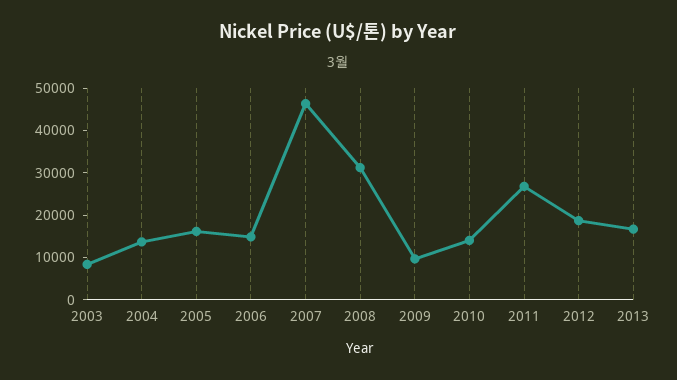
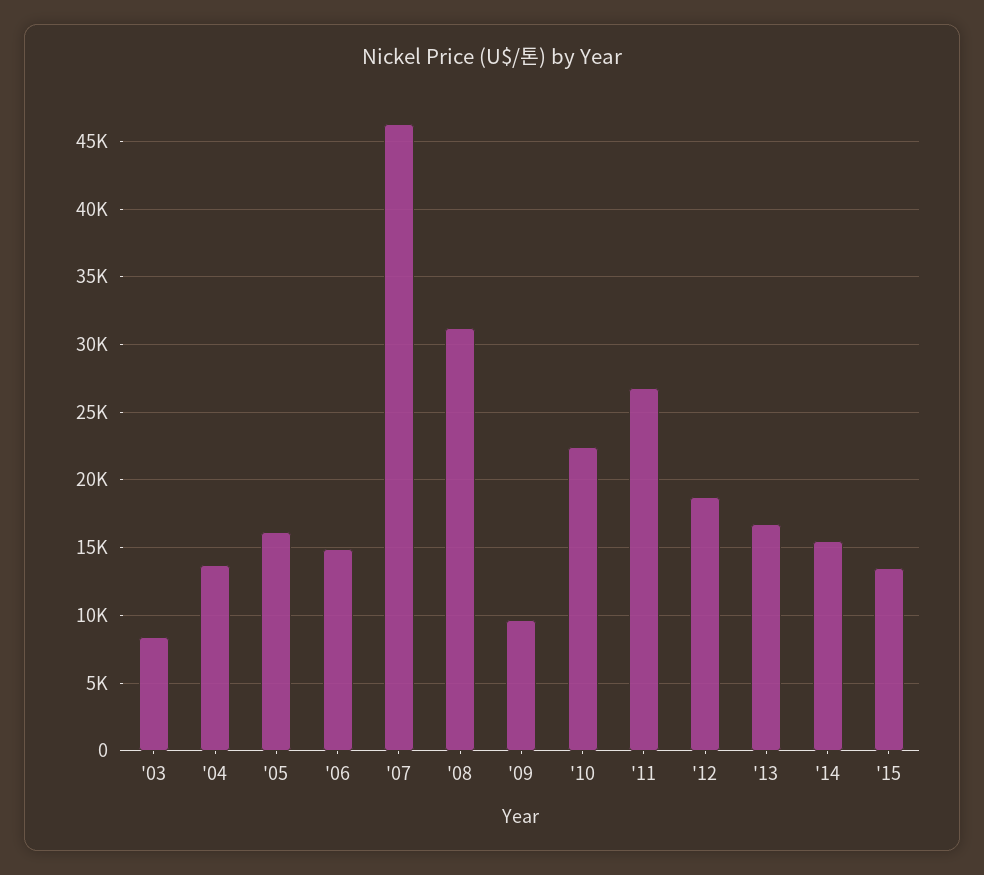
2010: 14000 -> 22500
'14: none -> 15500
'15: none -> 13500

